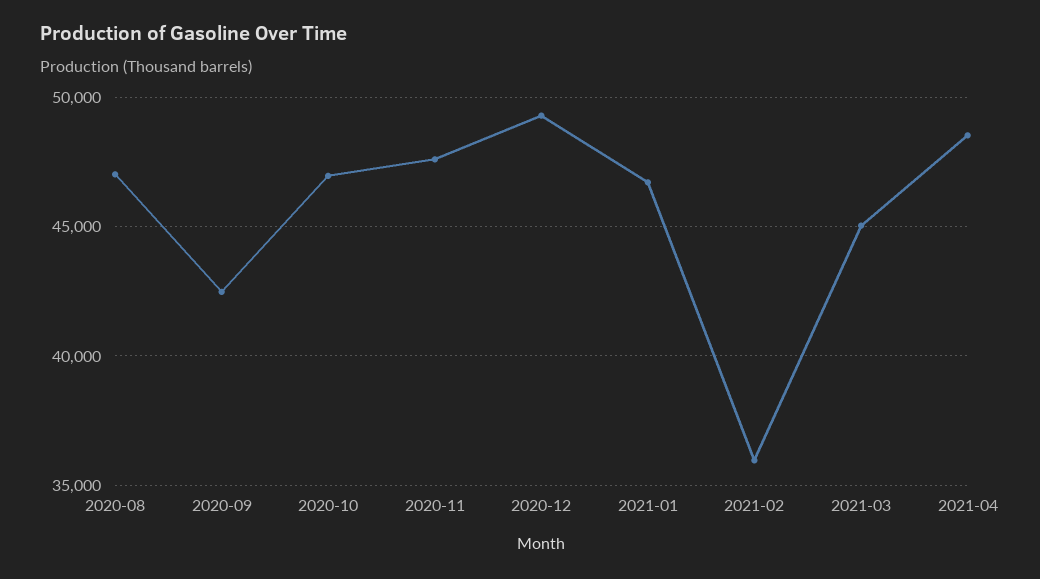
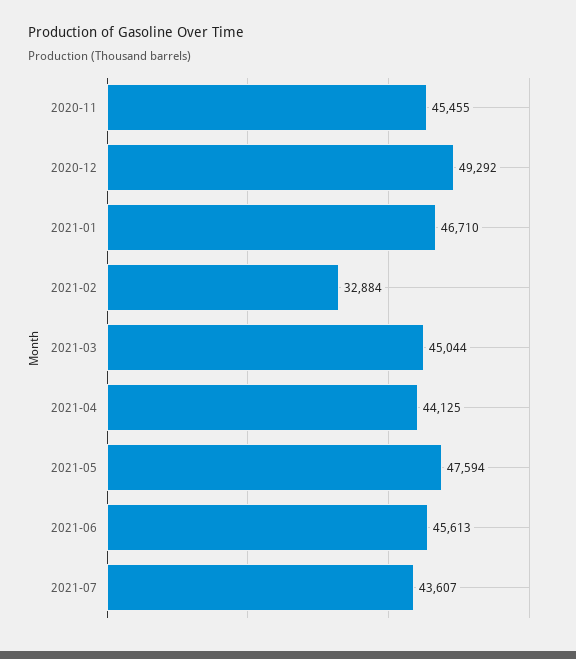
2020-08: 47000 -> none
2020-09: 42500 -> none
2020-10: 47000 -> none
2020-11: 47500 -> 45455
2021-02: 36000 -> 32884
2021-04: 48500 -> 44125
2021-05: none -> 47594
2021-06: none -> 45613
2021-07: none -> 43607

